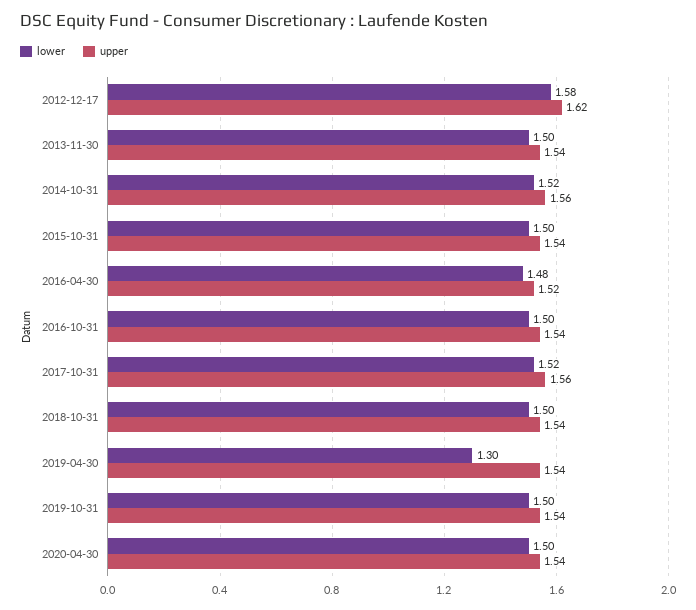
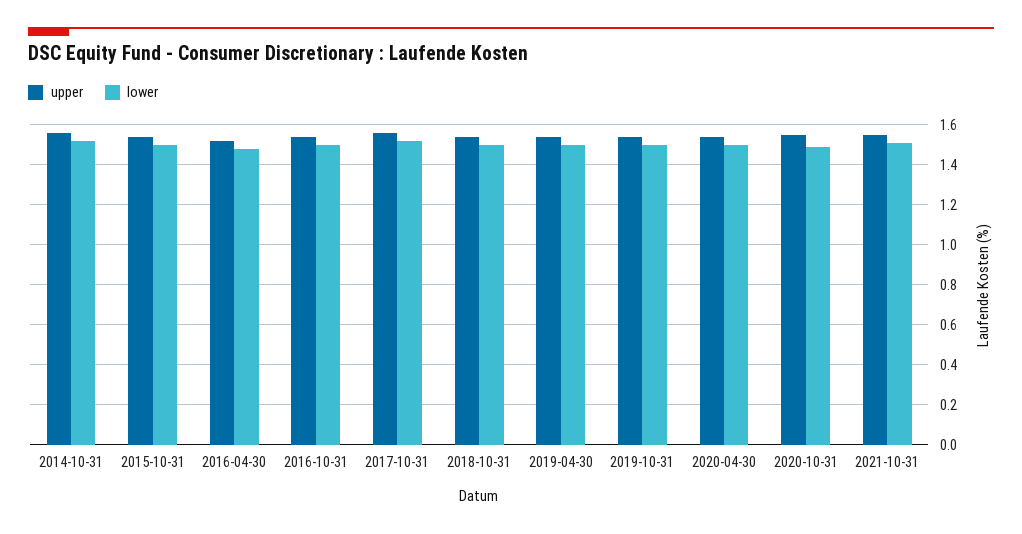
lower, 2012-12-17: 1.58 -> none
upper, 2012-12-17: 1.62 -> none
lower, 2013-11-30: 1.5 -> none
upper, 2013-11-30: 1.54 -> none
lower, 2019-04-30: 1.3 -> 1.5
upper, 2020-10-31: none -> 1.55
lower, 2020-10-31: none -> 1.5
upper, 2021-10-31: none -> 1.55
lower, 2021-10-31: none -> 1.5

